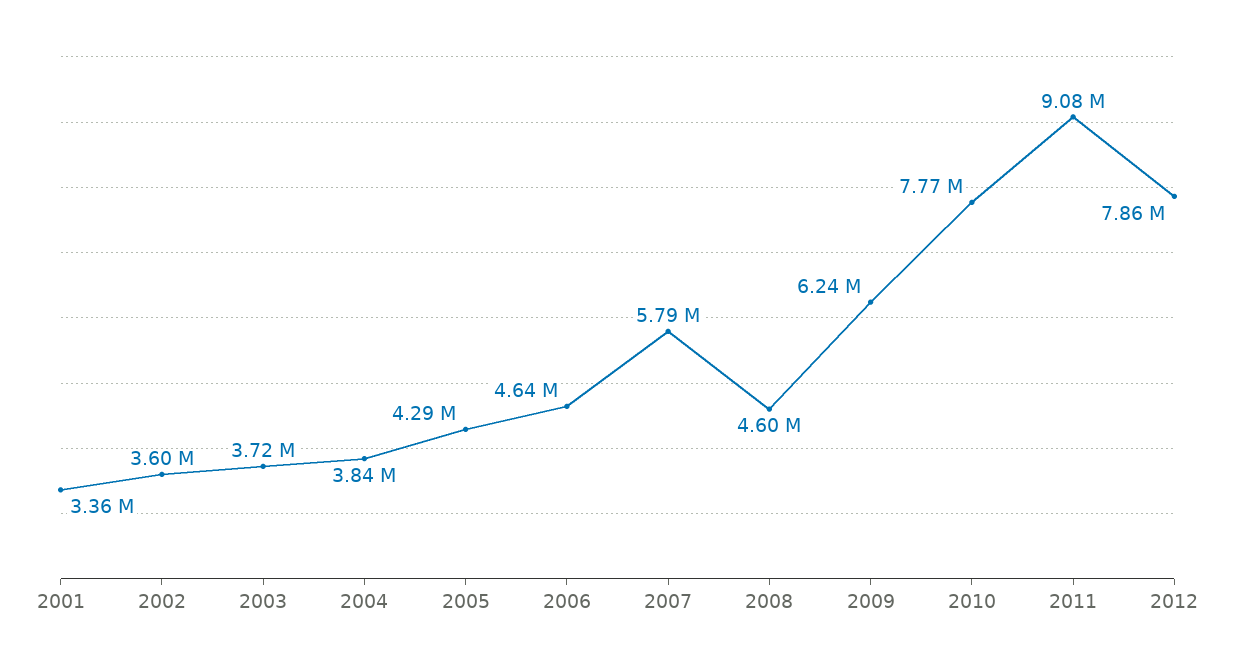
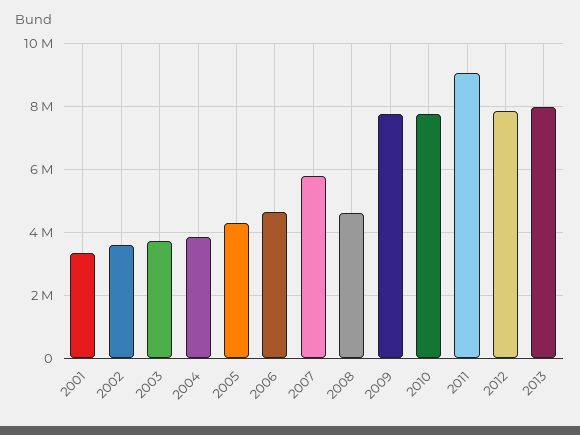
2009: 6240000 -> 7800000
2013: none -> 8000000

